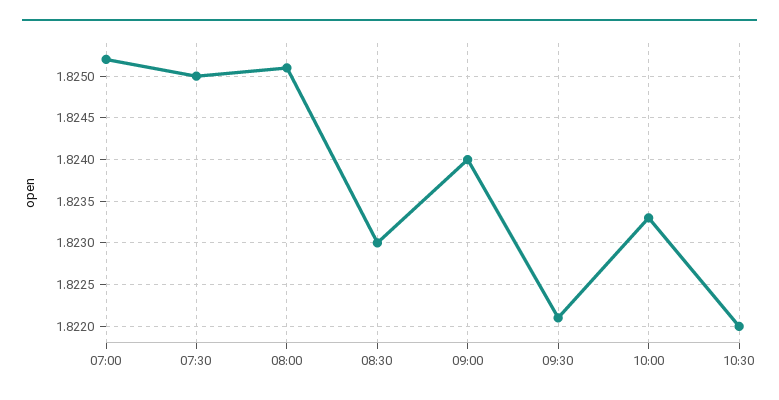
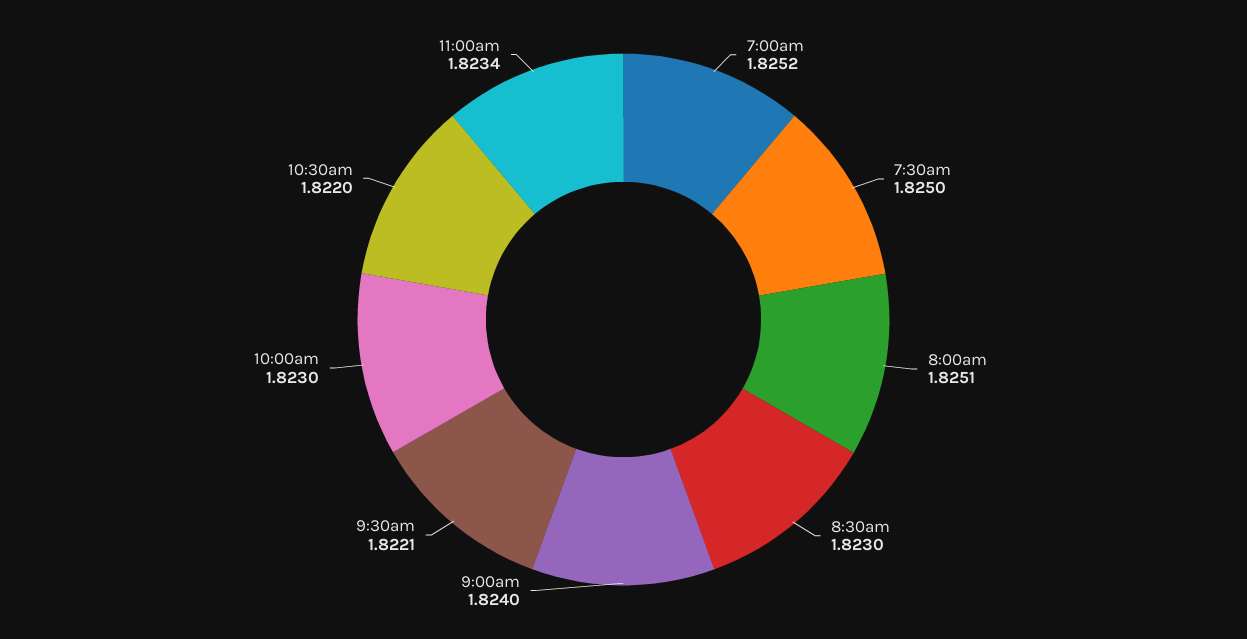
10:00: 1.8233 -> 1.823
11:00am: none -> 1.8234

